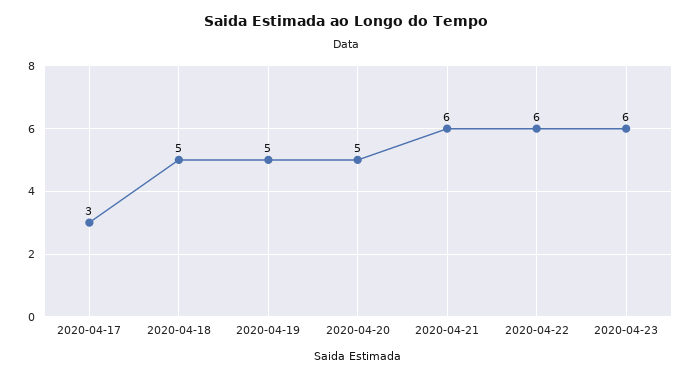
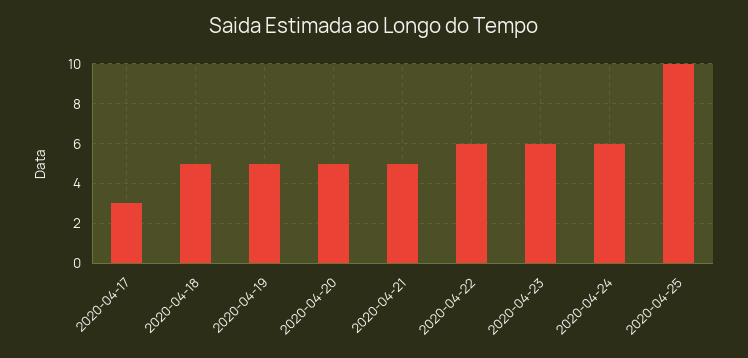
2020-04-21: 6 -> 5
2020-04-24: none -> 6
2020-04-25: none -> 10

